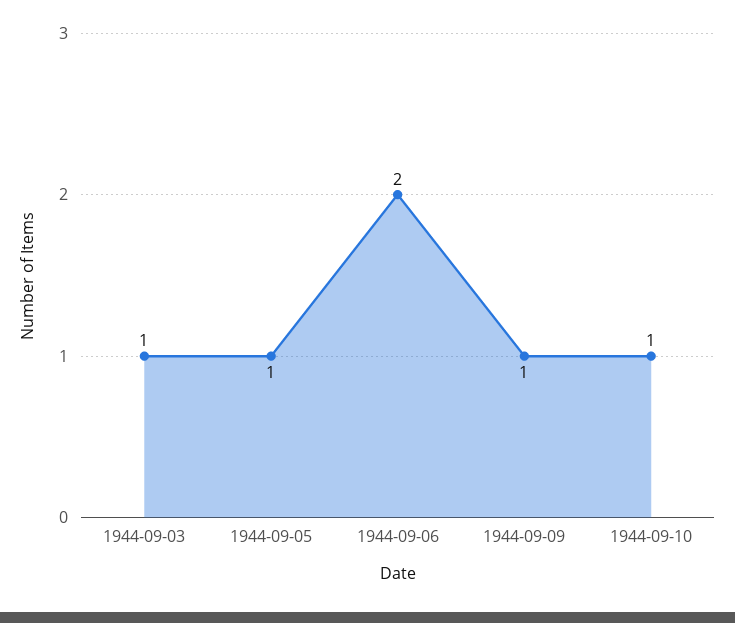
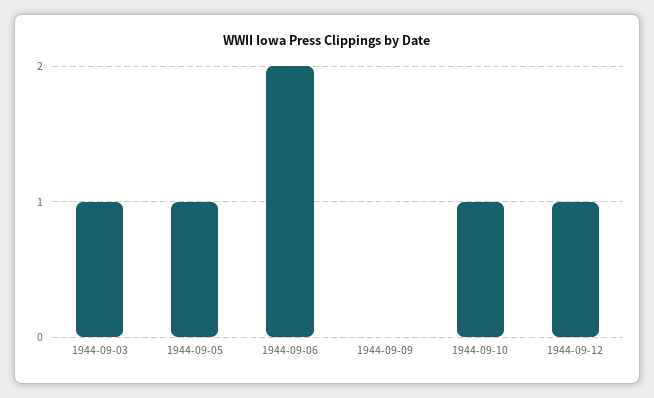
1944-09-09: 1 -> 0
1944-09-12: none -> 1

